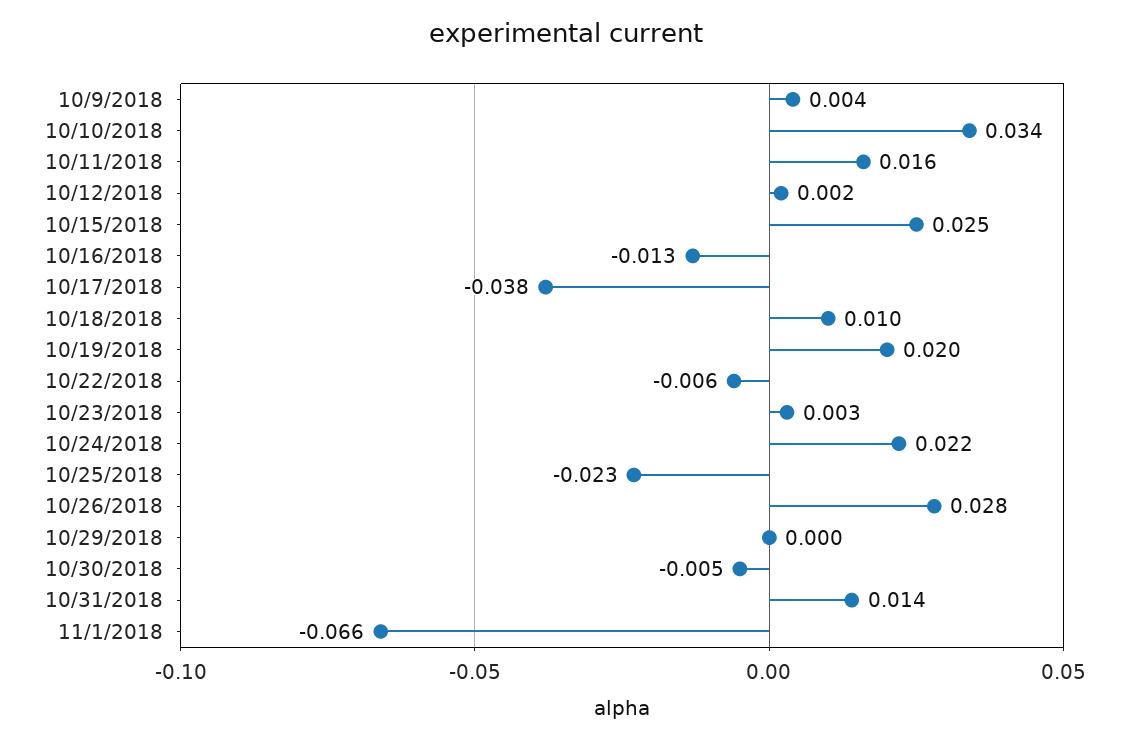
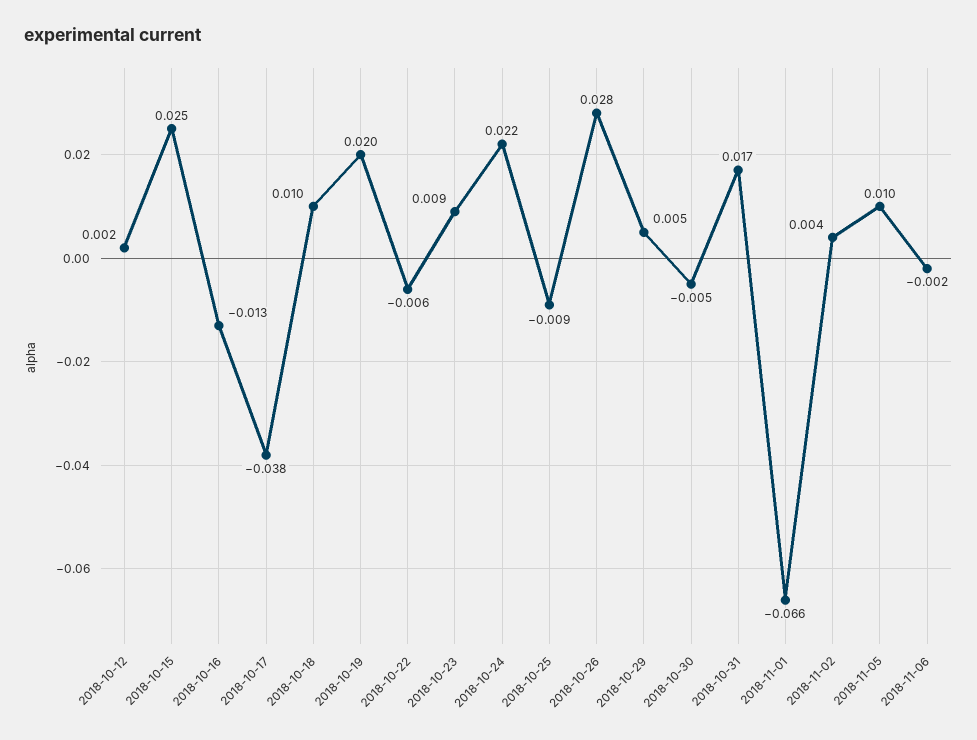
10/9/2018: 0.004 -> none
10/10/2018: 0.034 -> none
10/11/2018: 0.016 -> none
10/23/2018: 0.003 -> 0.009
10/25/2018: -0.023 -> -0.009
10/29/2018: 0 -> 0.005
10/31/2018: 0.014 -> 0.017
2018-11-02: none -> 0.004
2018-11-05: none -> 0.01
2018-11-06: none -> -0.002

